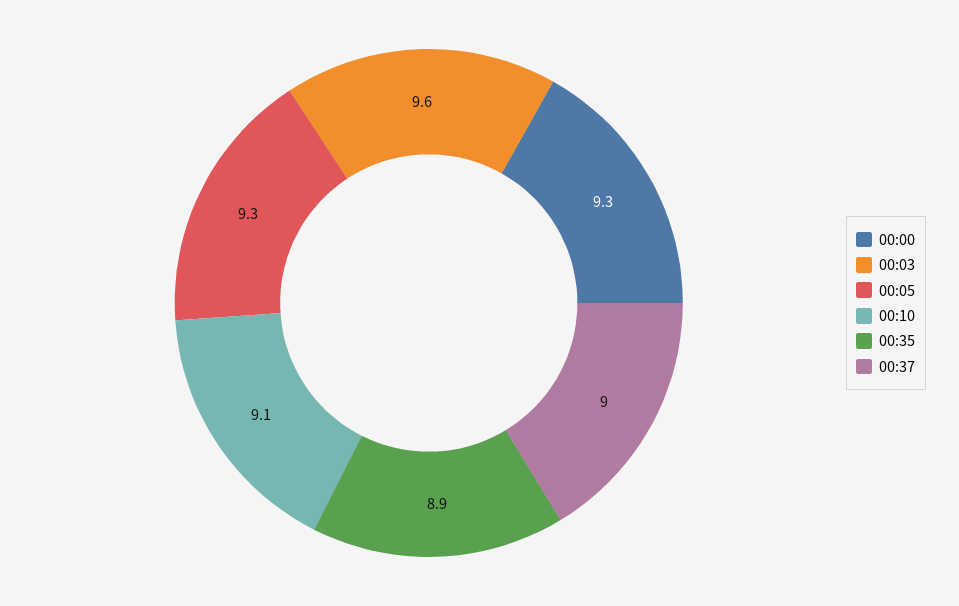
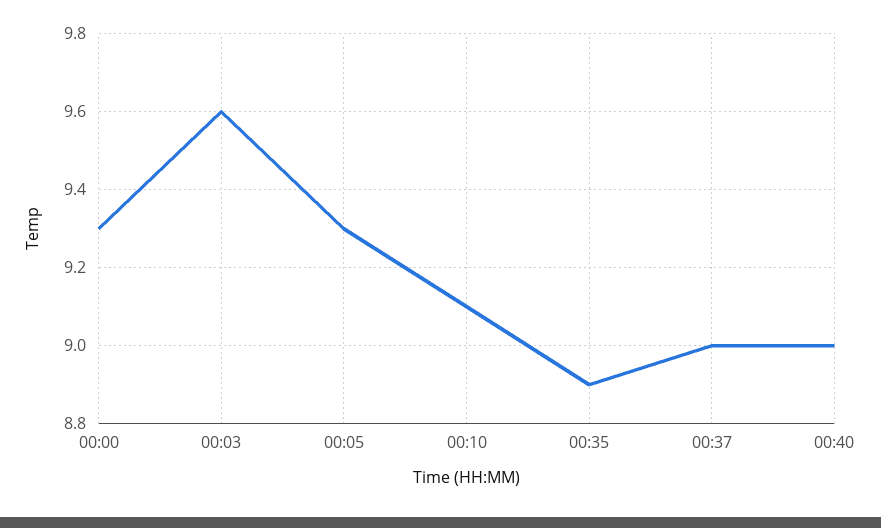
00:40: none -> 9

